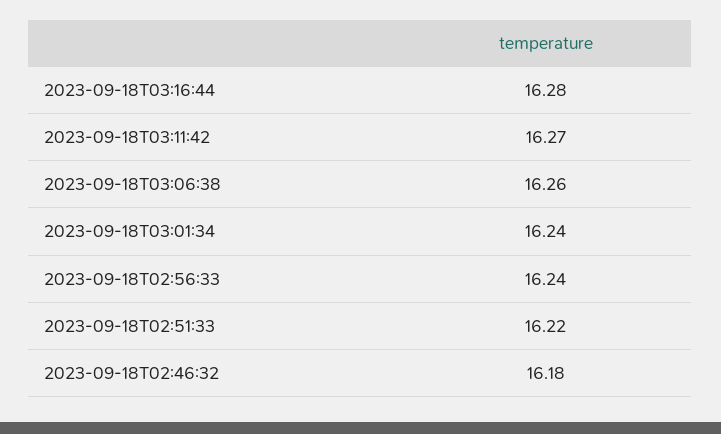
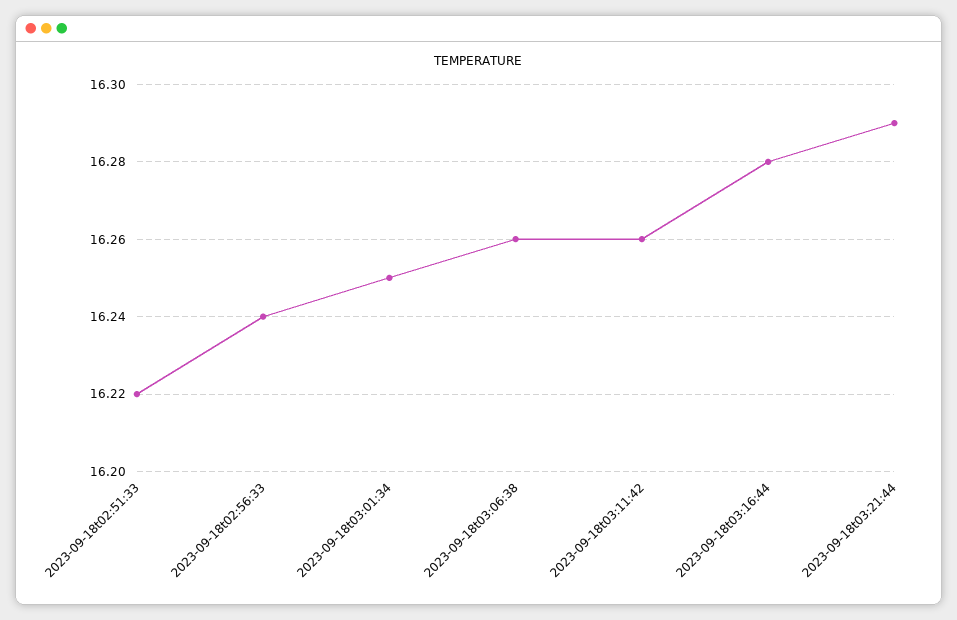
2023-09-18T03:11:42: 16.27 -> 16.26
2023-09-18T03:01:34: 16.24 -> 16.25
2023-09-18T02:46:32: 16.18 -> none
2023-09-18t03:21:44: none -> 16.29

